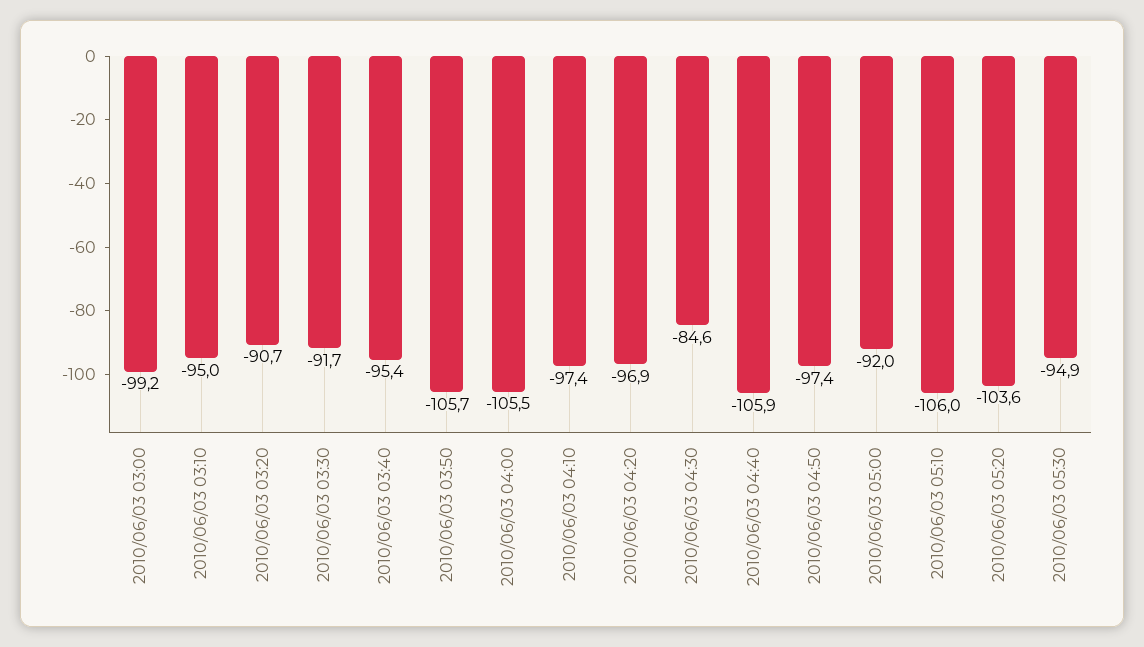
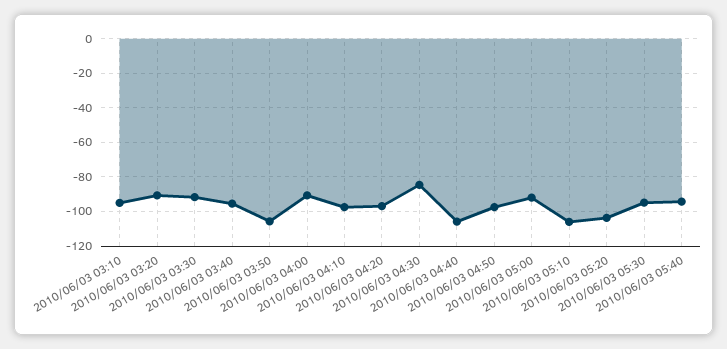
2010/06/03 03:00: -99.2 -> none
2010/06/03 04:00: -105.5 -> -90
2010/06/03 05:40: none -> -95

